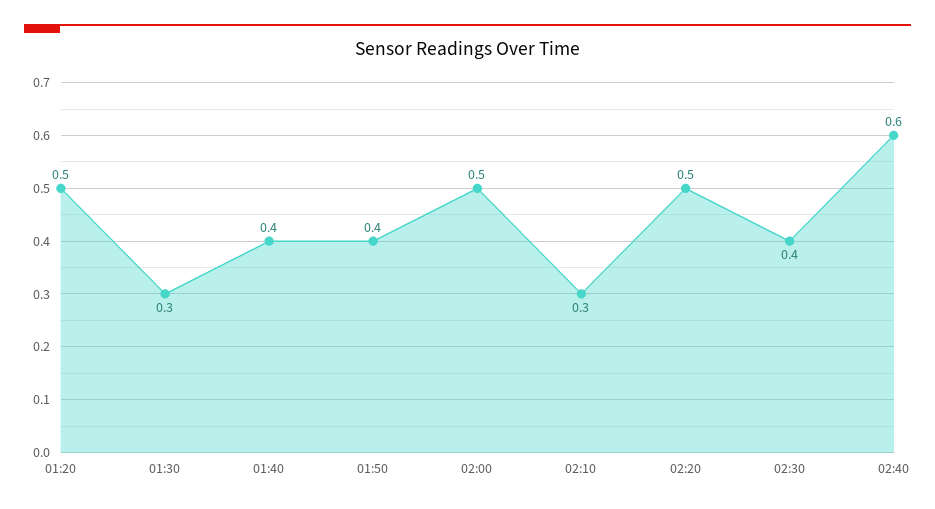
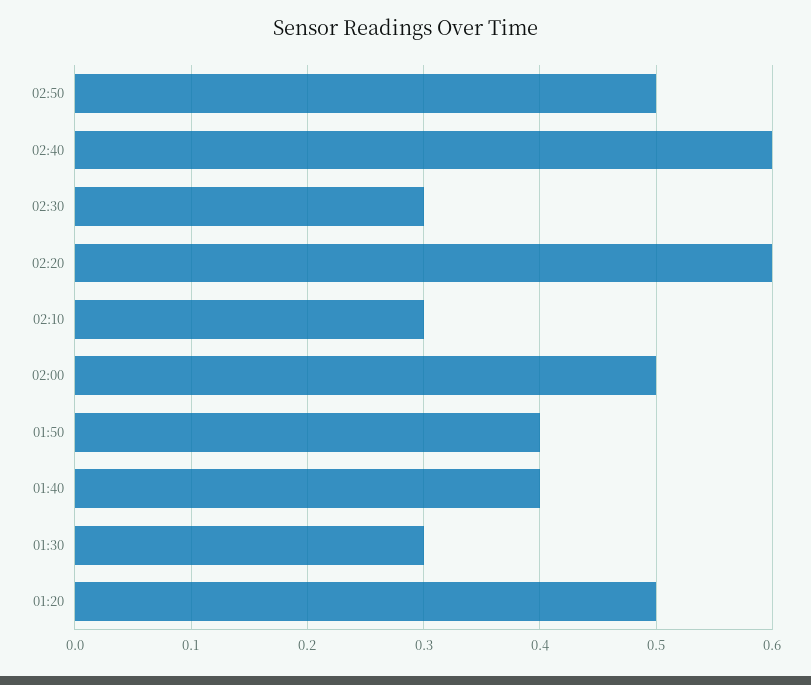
02:20: 0.5 -> 0.6
02:30: 0.4 -> 0.3
02:50: none -> 0.5

